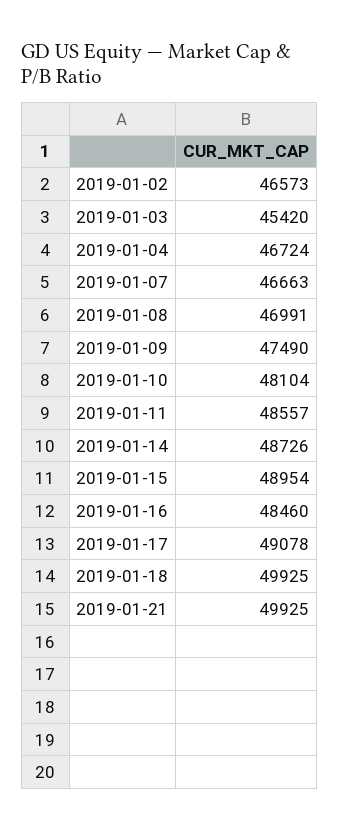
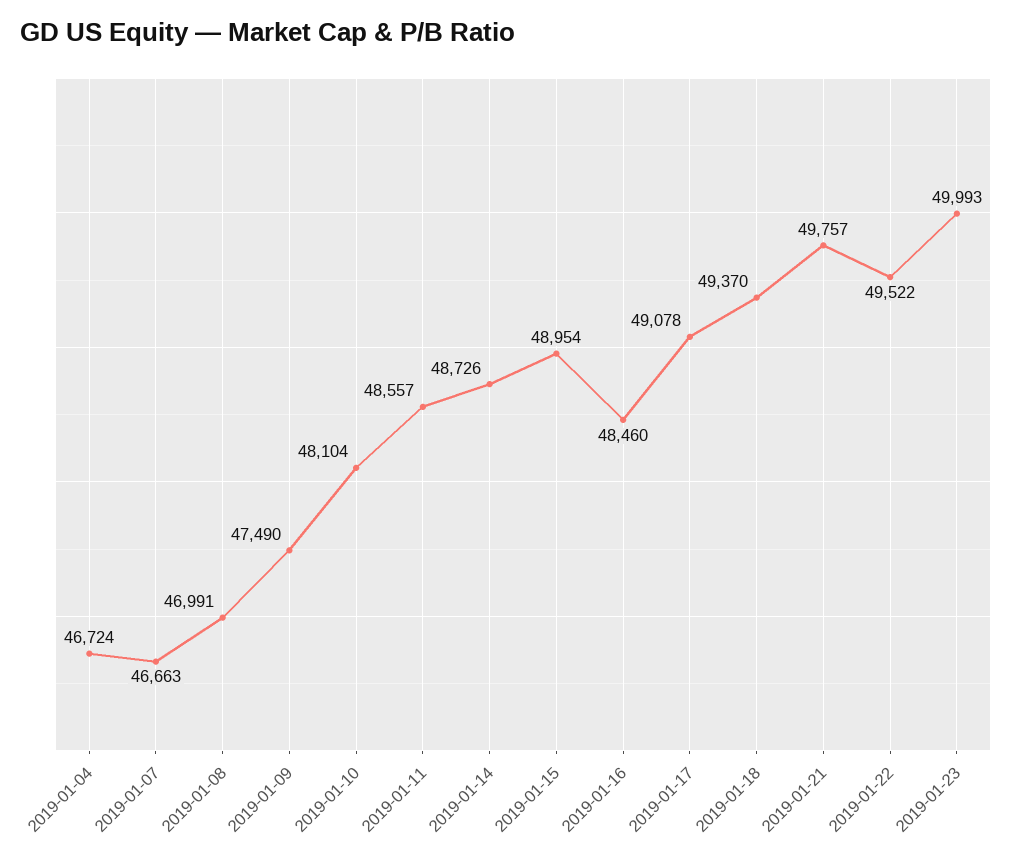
2019-01-02: 46573 -> none
2019-01-03: 45420 -> none
2019-01-18: 49925 -> 49370
2019-01-21: 49925 -> 49757
2019-01-22: none -> 49522
2019-01-23: none -> 49993

